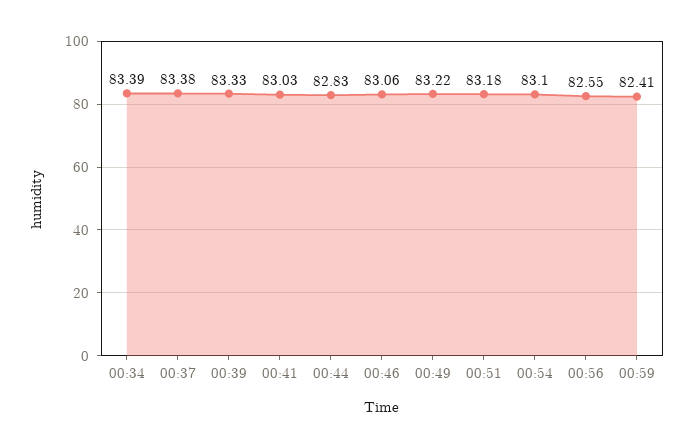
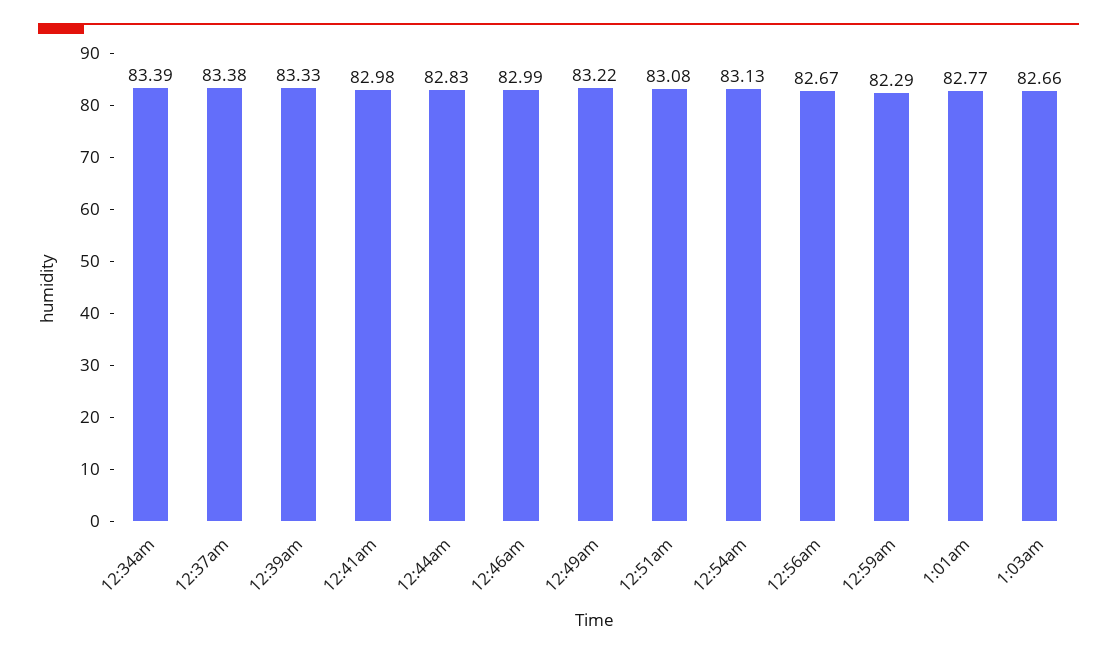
00:41: 83.03 -> 82.98
00:46: 83.06 -> 82.99
00:51: 83.18 -> 83.08
00:54: 83.1 -> 83.13
00:56: 82.55 -> 82.67
00:59: 82.41 -> 82.29
1:01am: none -> 82.77
1:03am: none -> 82.66

